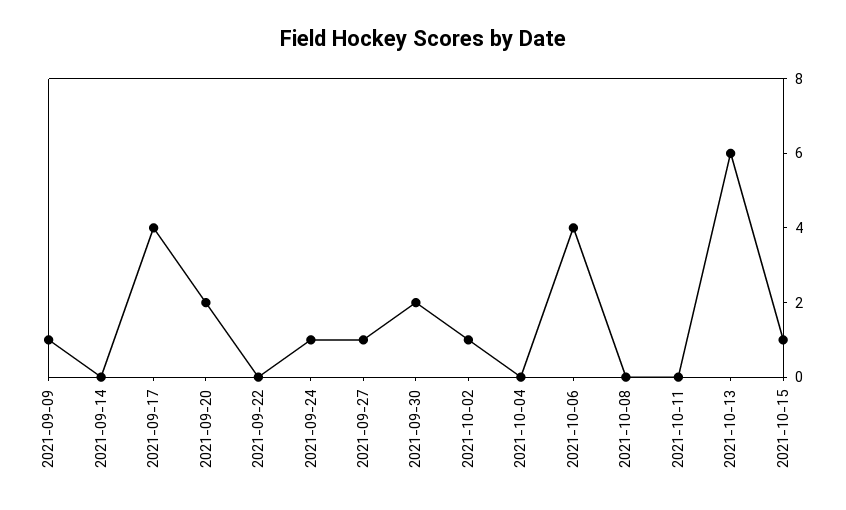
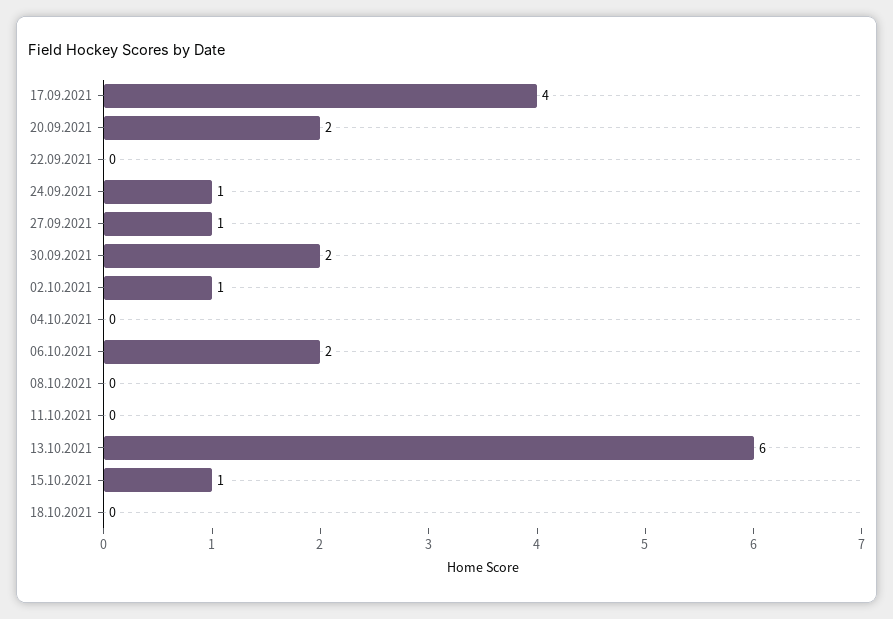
2021-09-09: 1 -> none
2021-09-14: 0 -> none
2021-10-06: 4 -> 2
18.10.2021: none -> 0

